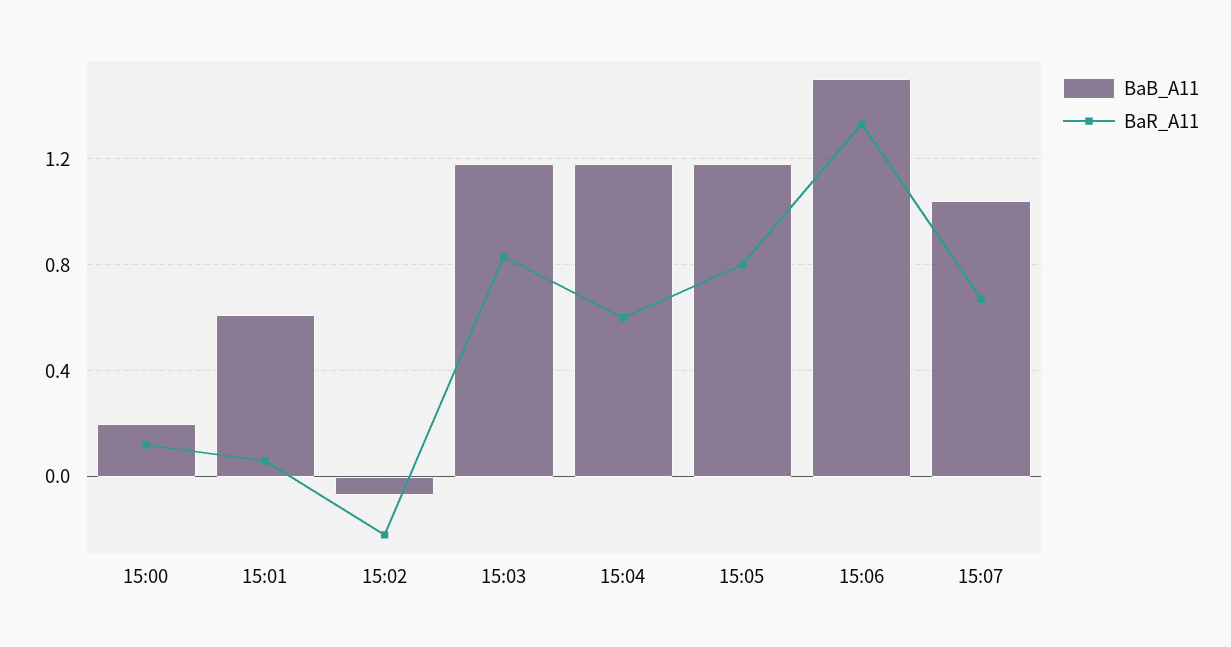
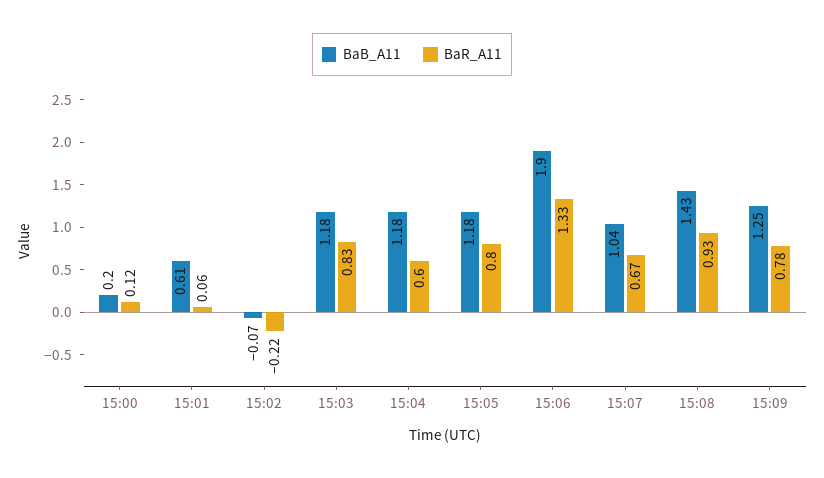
BaB_A11, 15:06: 1.5 -> 1.9
BaB_A11, 15:08: none -> 1.43
BaR_A11, 15:08: none -> 0.93
BaB_A11, 15:09: none -> 1.25
BaR_A11, 15:09: none -> 0.78

